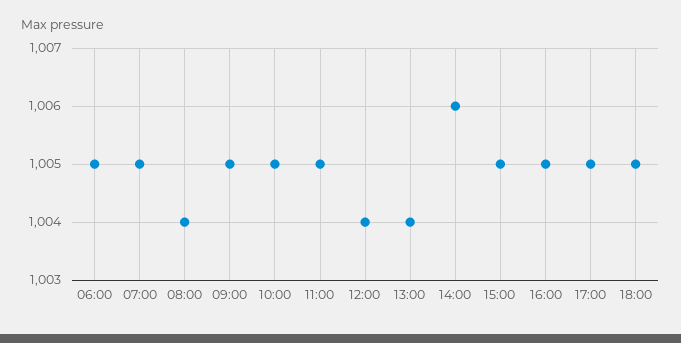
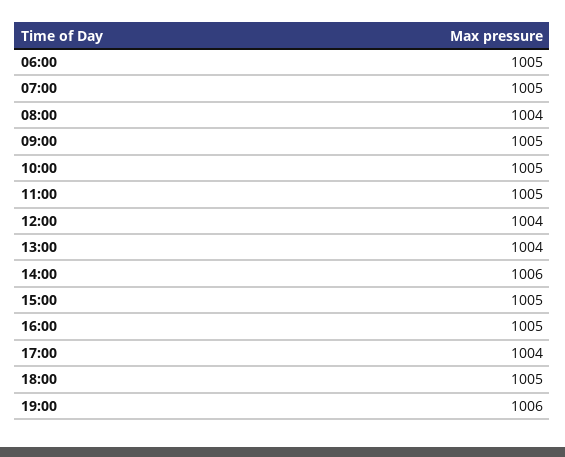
17:00: 1005 -> 1004
19:00: none -> 1006

